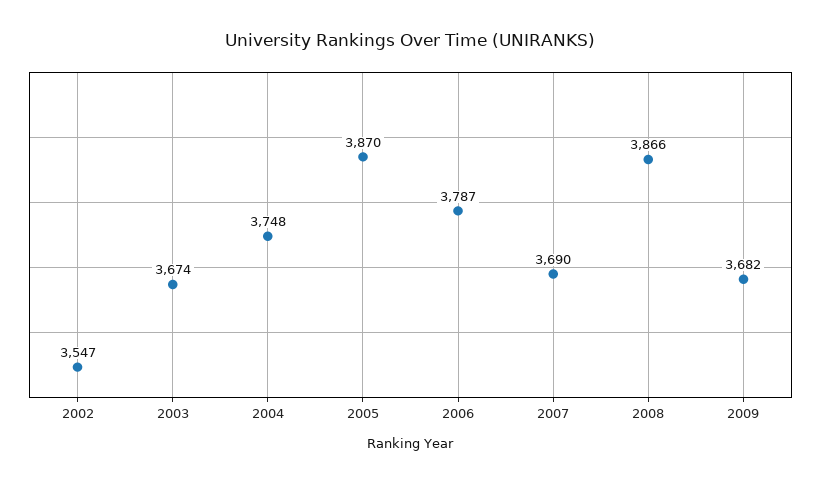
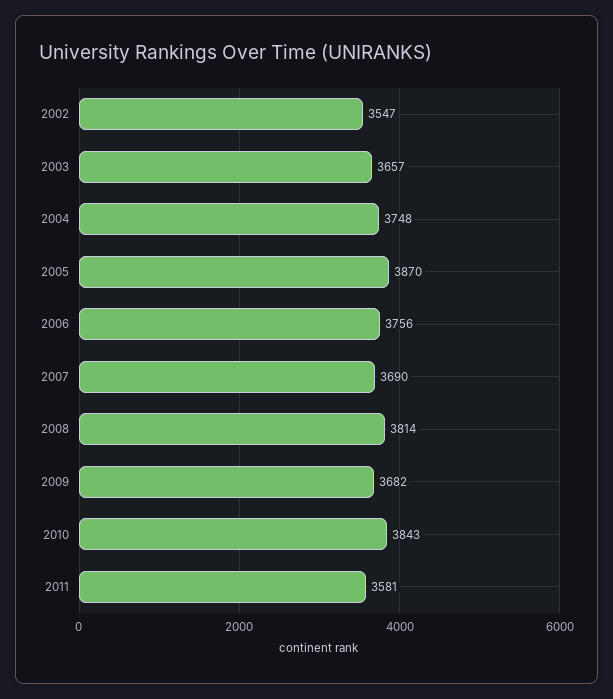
2003: 3674 -> 3657
2006: 3787 -> 3756
2008: 3866 -> 3814
2010: none -> 3843
2011: none -> 3581

